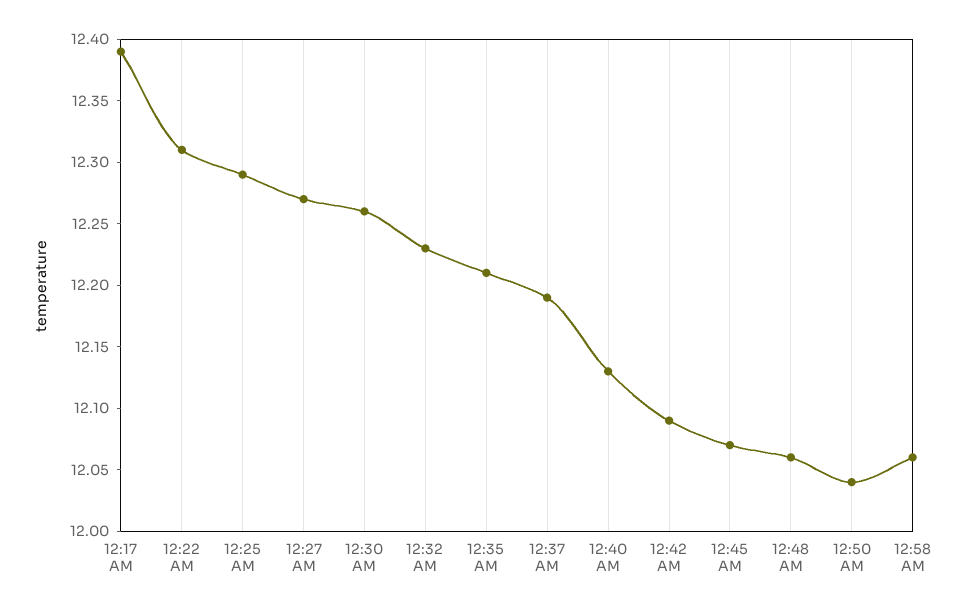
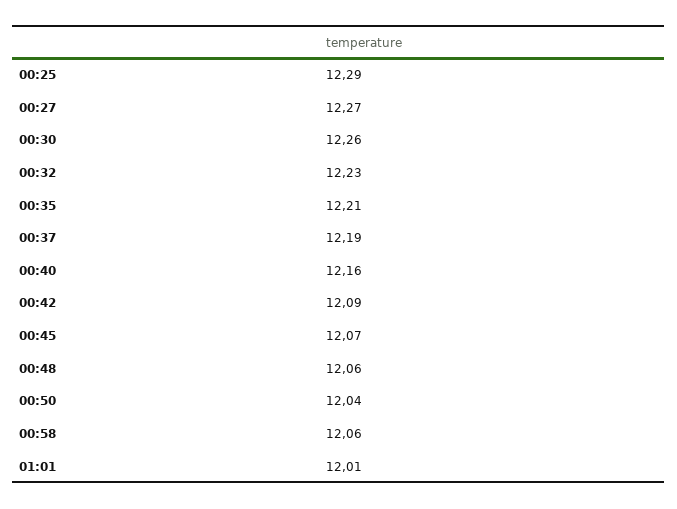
12:17 AM: 12.39 -> none
12:22 AM: 12.31 -> none
12:40 AM: 12.13 -> 12.16
01:01: none -> 12.01

